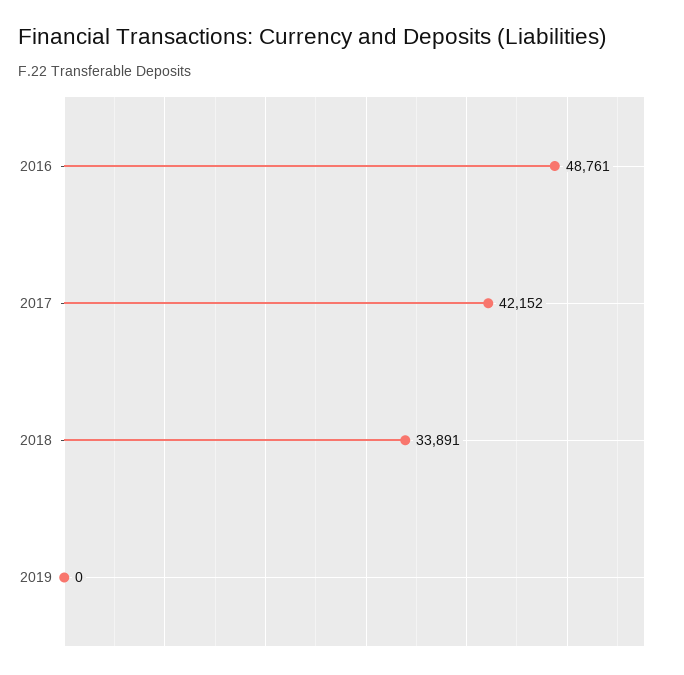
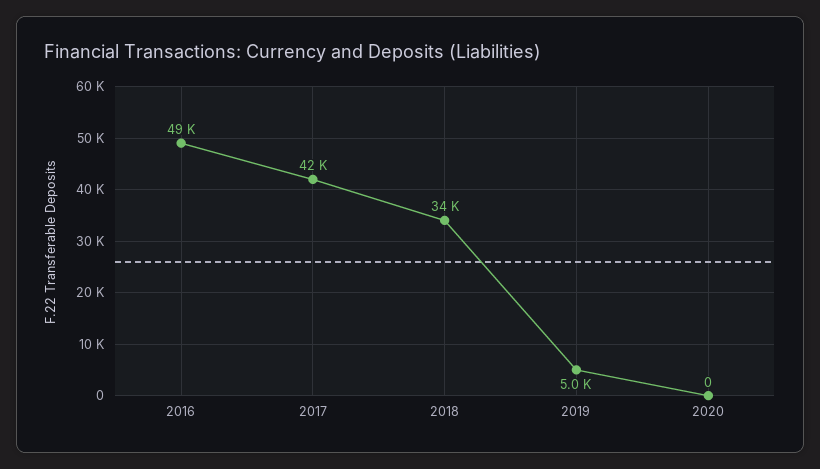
2019: 0 -> 5000
2020: none -> 0

